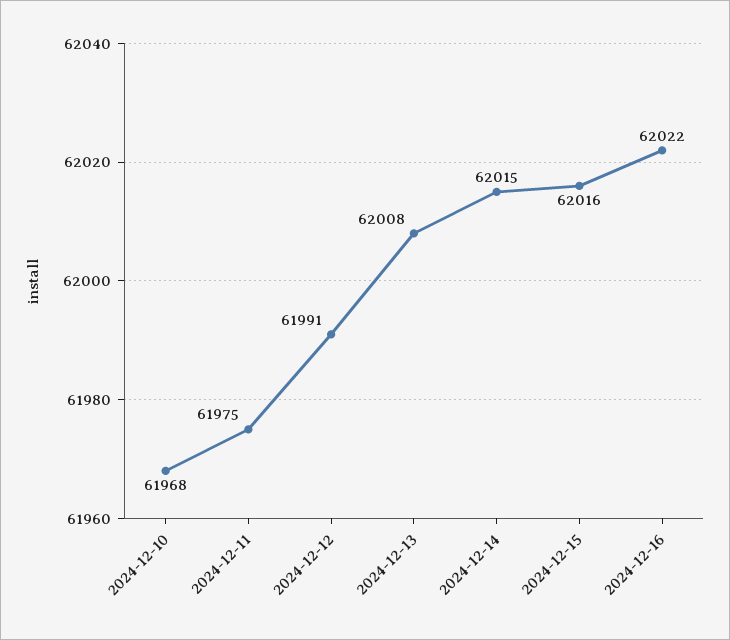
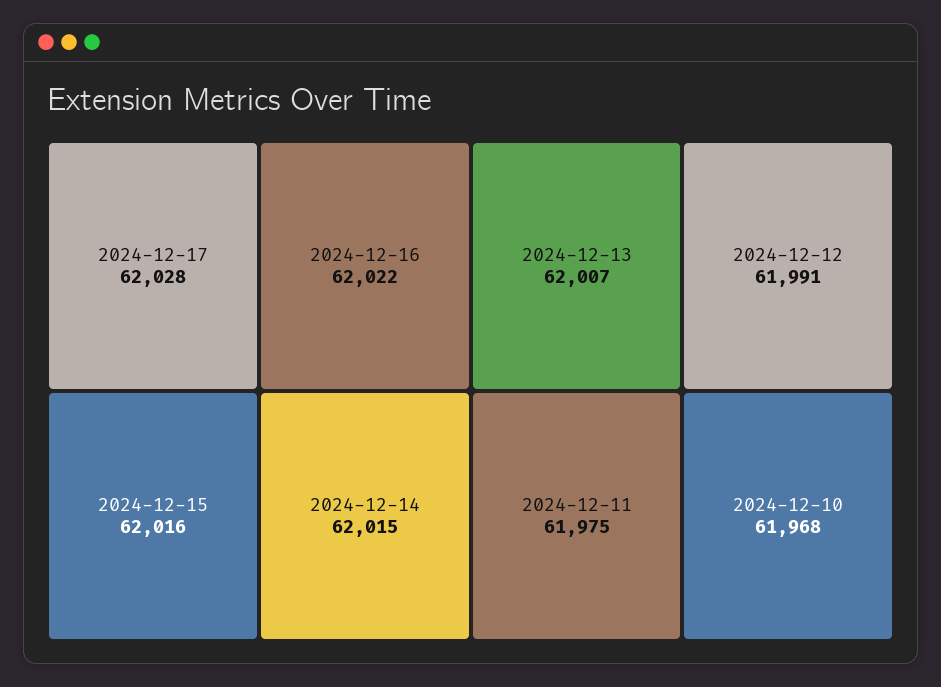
2024-12-13: 62008 -> 62007
2024-12-17: none -> 62028

